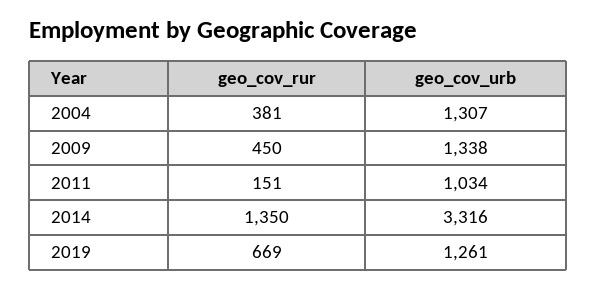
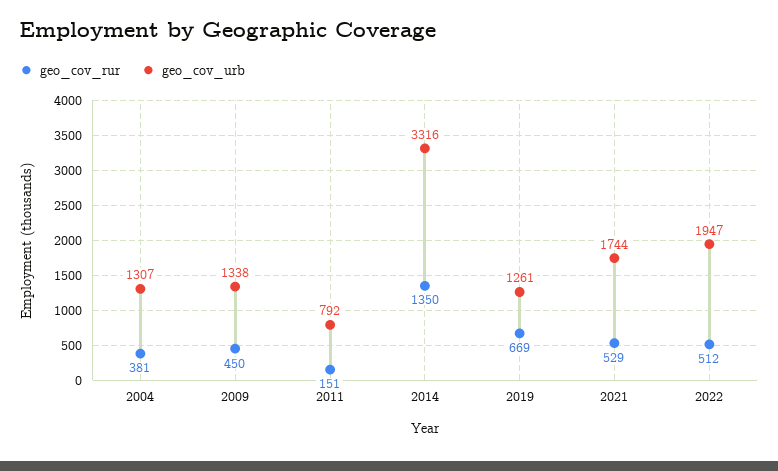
geo_cov_urb, 2011: 1034 -> 792
geo_cov_rur, 2021: none -> 529
geo_cov_urb, 2021: none -> 1744
geo_cov_rur, 2022: none -> 512
geo_cov_urb, 2022: none -> 1947

